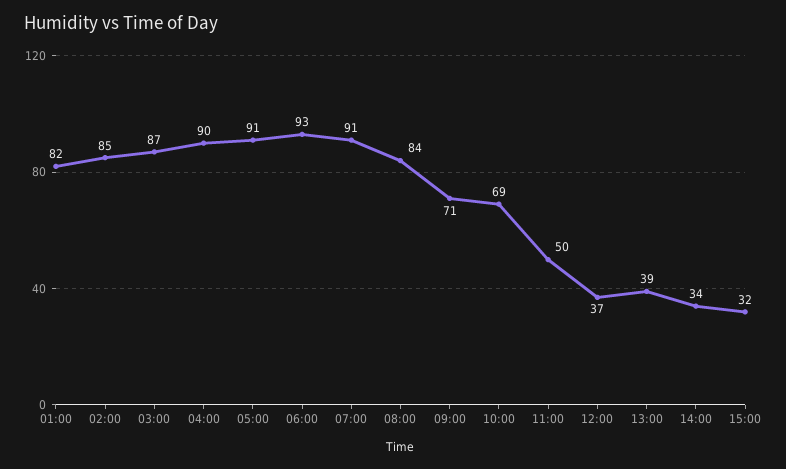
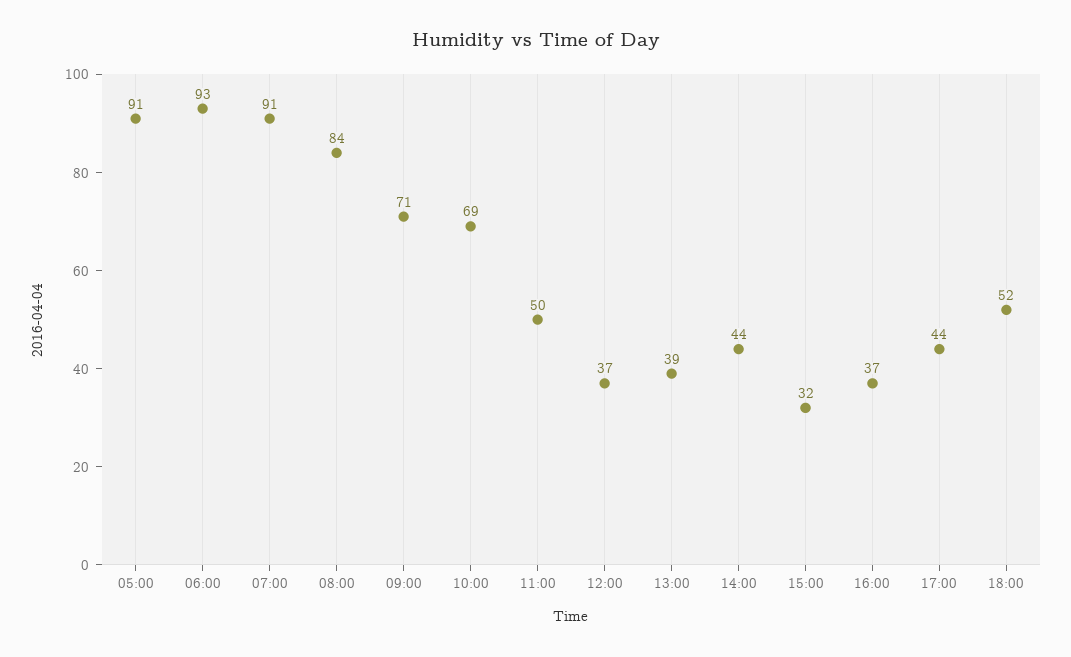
01:00: 82 -> none
02:00: 85 -> none
03:00: 87 -> none
04:00: 90 -> none
14:00: 34 -> 44
16:00: none -> 37
17:00: none -> 44
18:00: none -> 52

